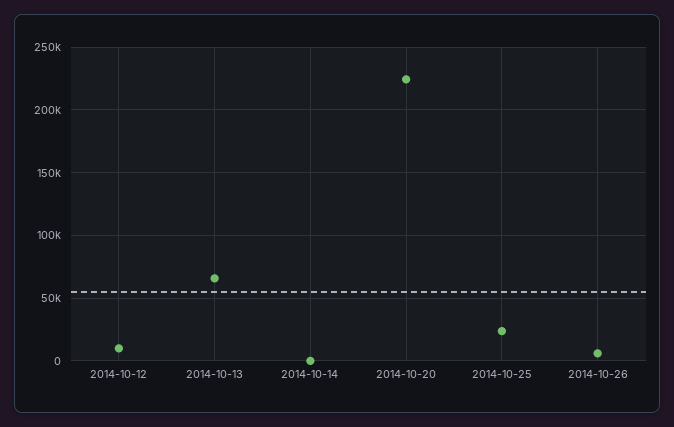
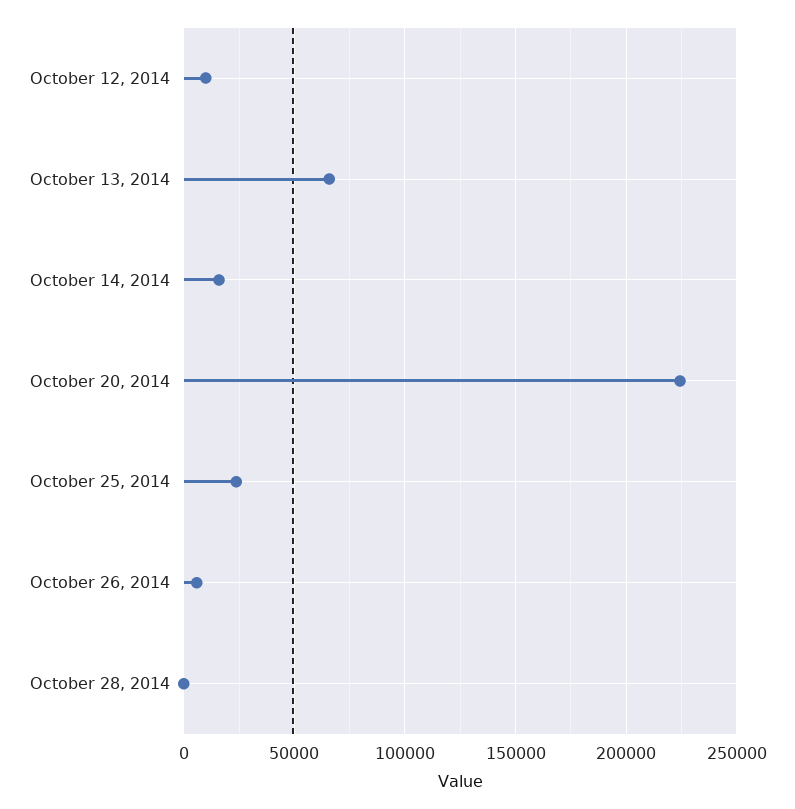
2014-10-14: 0 -> 15000
October 28, 2014: none -> 0

